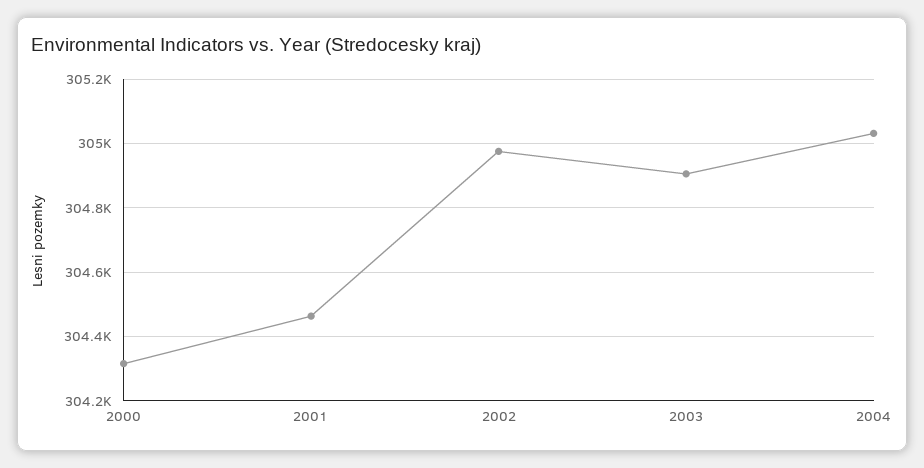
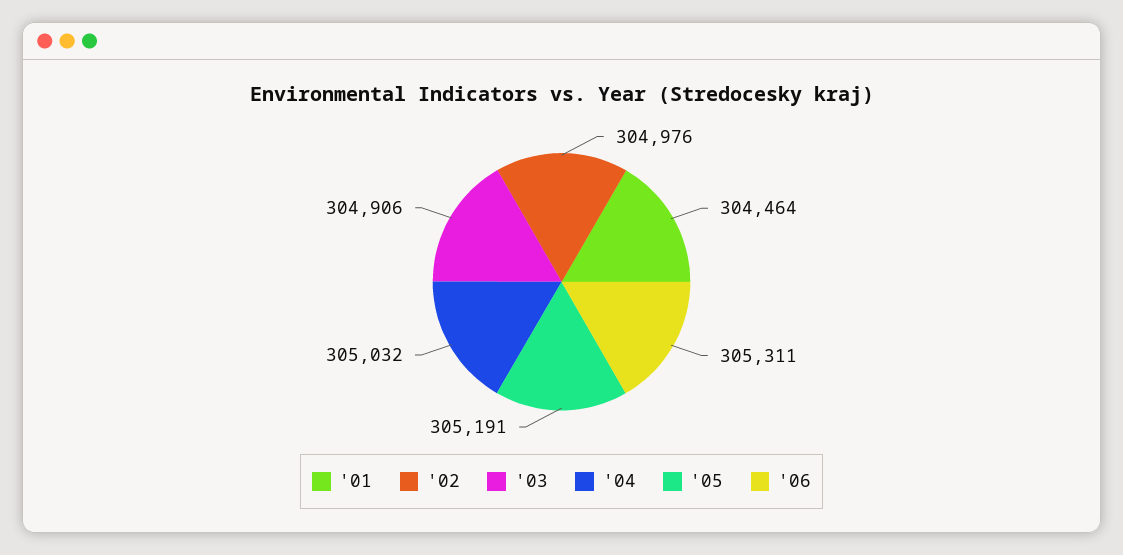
2000: 304320 -> none
'05: none -> 305191
'06: none -> 305311

